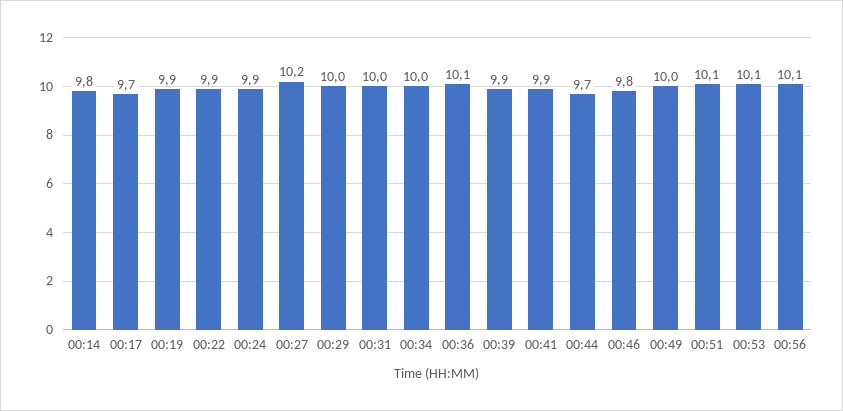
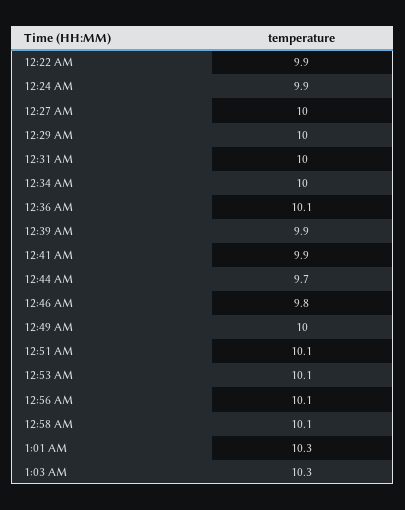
00:14: 9.8 -> none
00:17: 9.7 -> none
00:19: 9.9 -> none
00:27: 10.2 -> 10
12:58 AM: none -> 10.1
1:01 AM: none -> 10.3
1:03 AM: none -> 10.3

